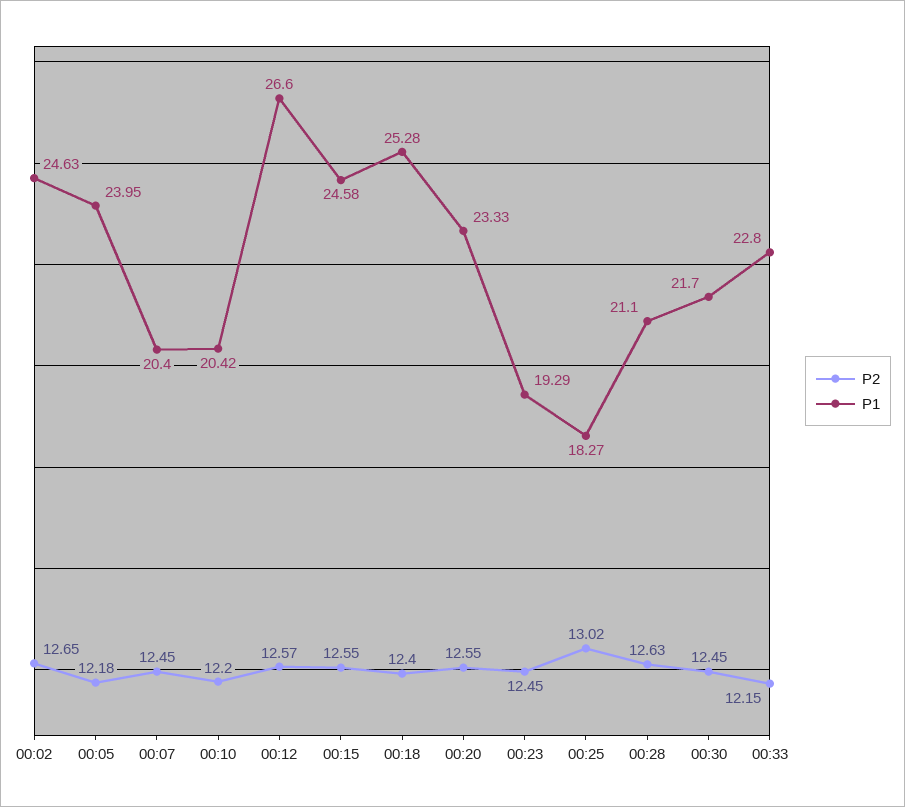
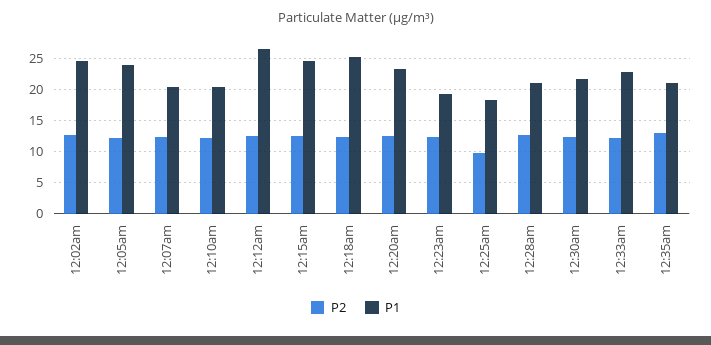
P2, 00:25: 13.02 -> 10
P2, 12:35am: none -> 13
P1, 12:35am: none -> 21

